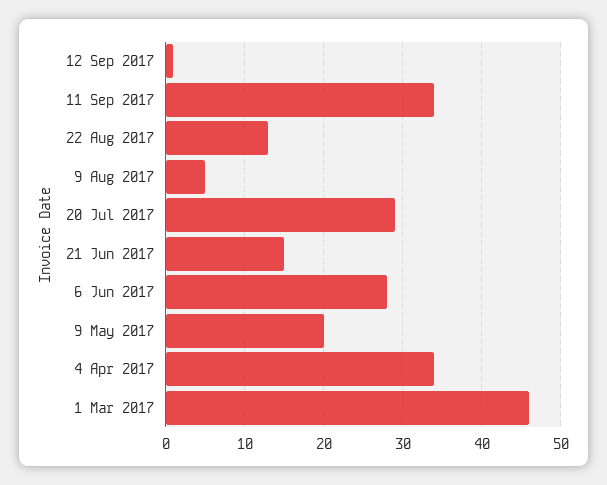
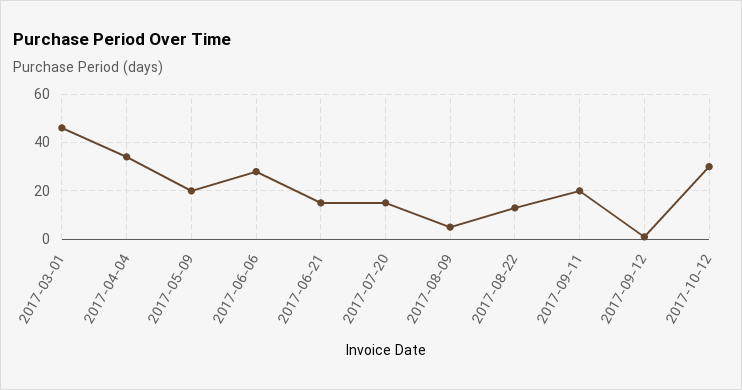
11 Sep 2017: 34 -> 20
20 Jul 2017: 29 -> 15
2017-10-12: none -> 30

